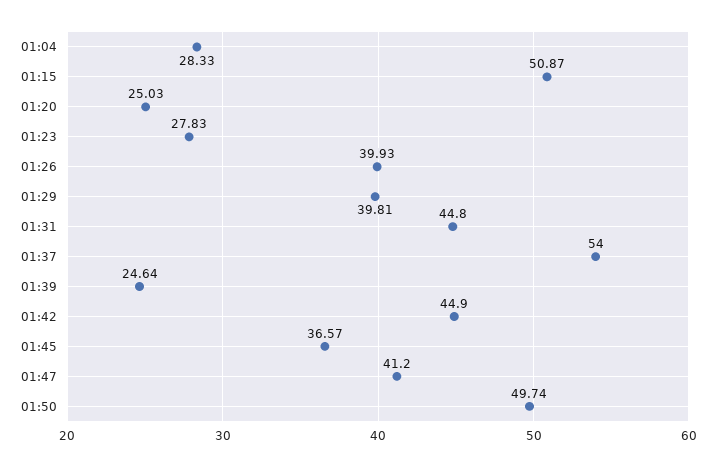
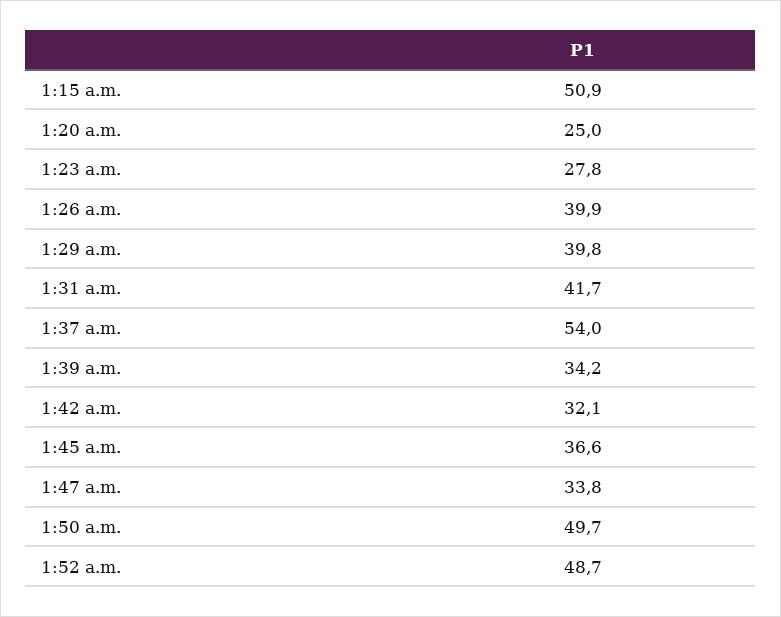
01:04: 28.33 -> none
01:31: 44.8 -> 41.7
01:39: 24.64 -> 34.2
01:42: 44.9 -> 32.1
01:47: 41.2 -> 33.8
1:52 a.m.: none -> 48.7

